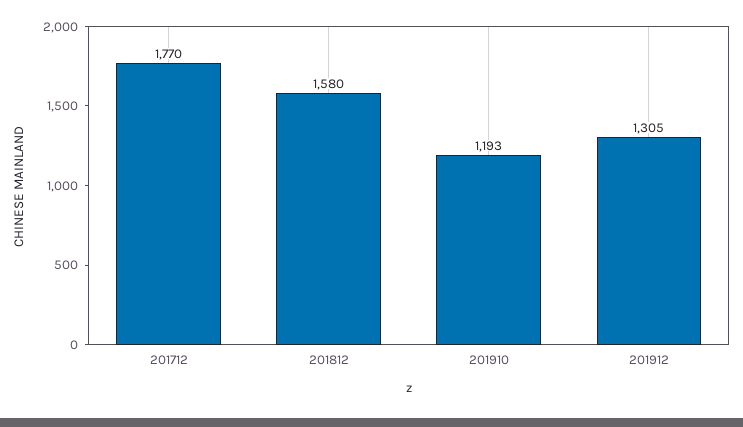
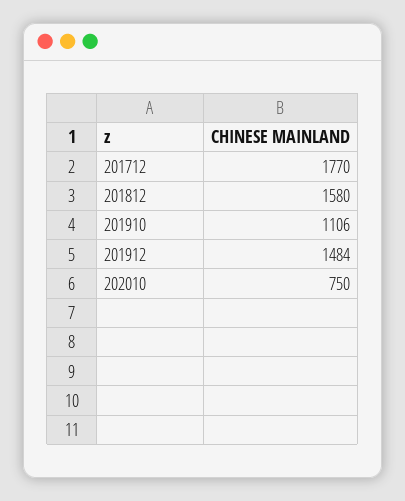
201910: 1193 -> 1106
201912: 1305 -> 1484
202010: none -> 750

